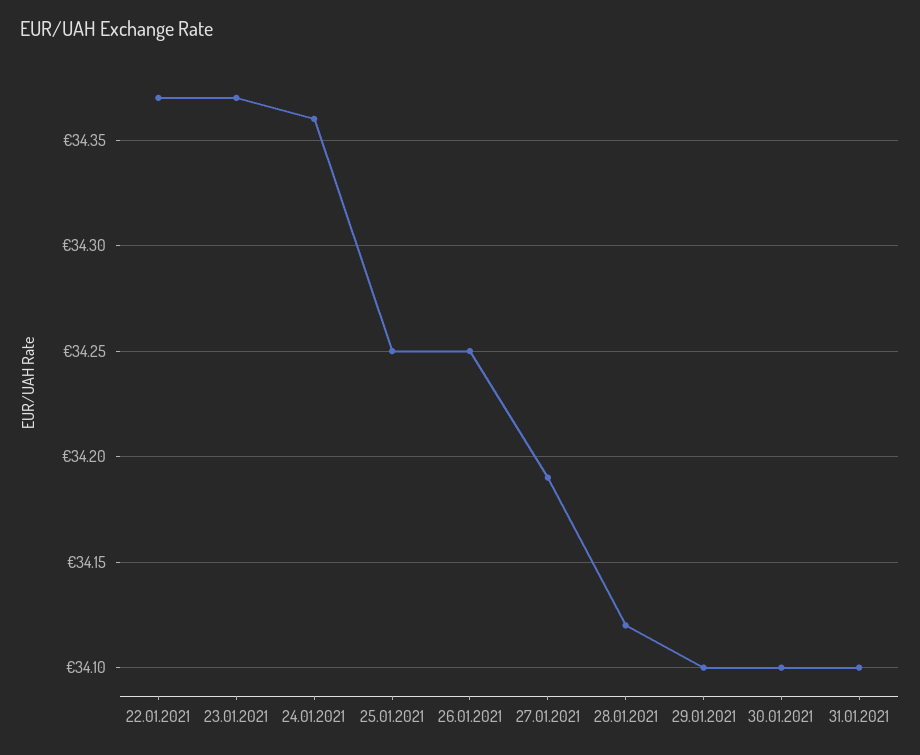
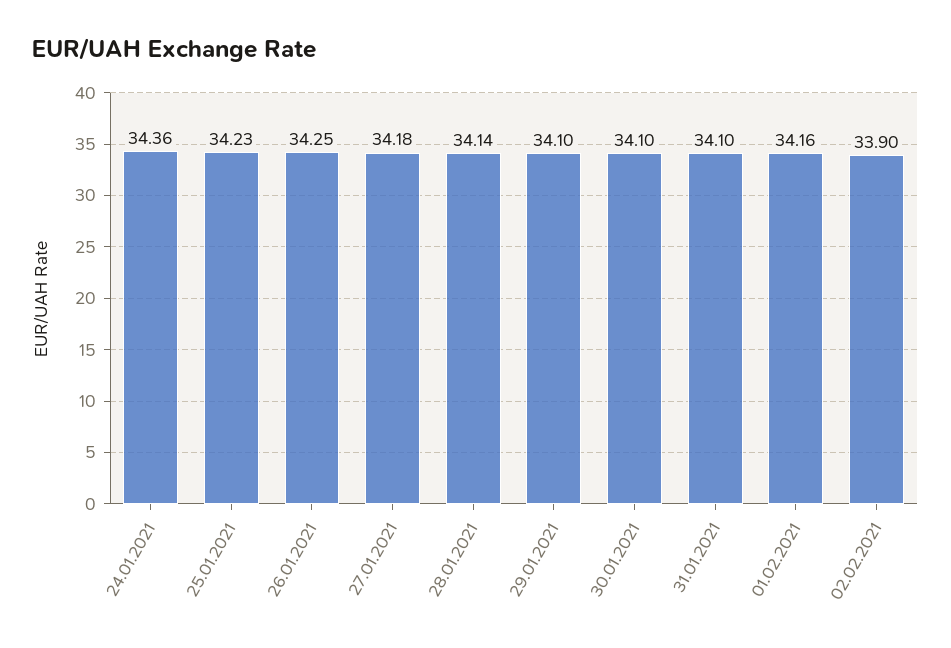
22.01.2021: 34.37 -> none
23.01.2021: 34.37 -> none
25.01.2021: 34.25 -> 34.23
27.01.2021: 34.19 -> 34.18
28.01.2021: 34.12 -> 34.14
01.02.2021: none -> 34.16
02.02.2021: none -> 33.9

